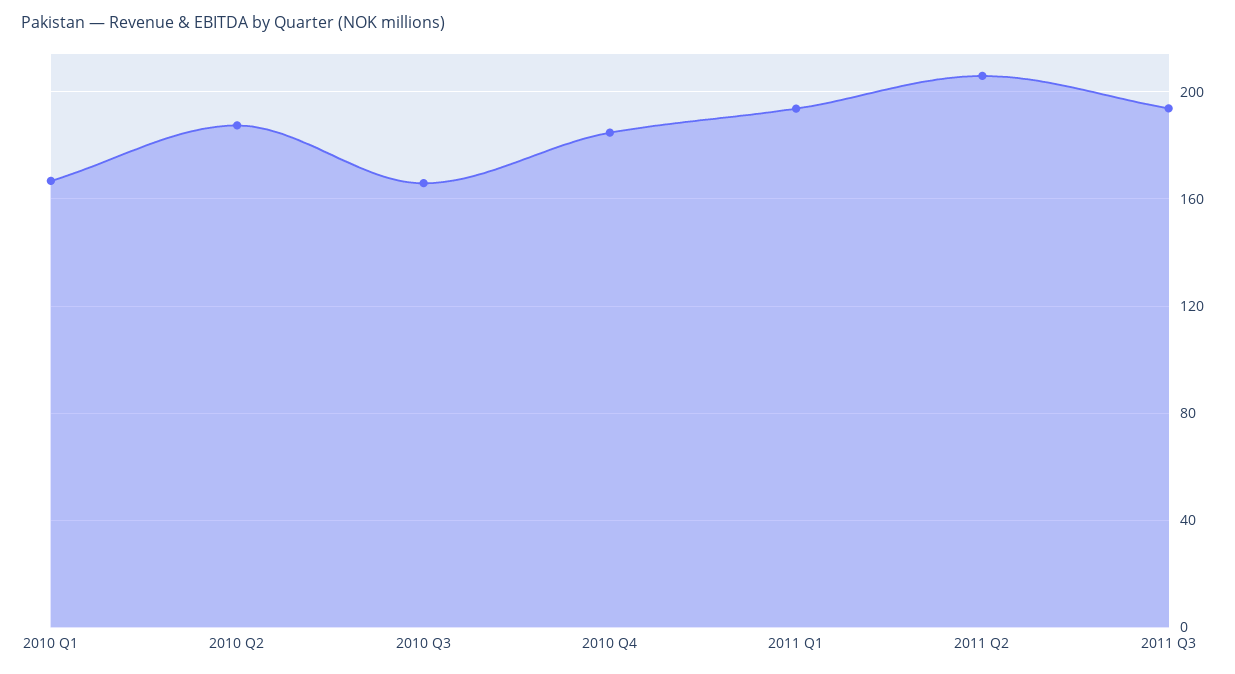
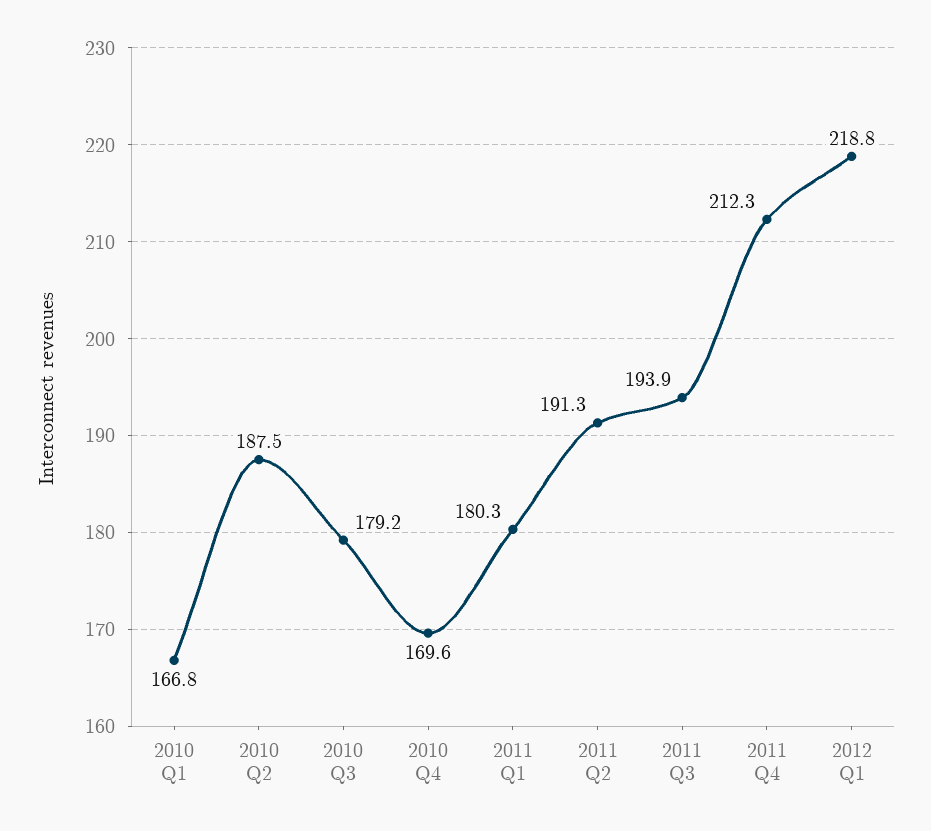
2010 Q3: 165 -> 179.2
2010 Q4: 185 -> 169.6
2011 Q1: 195 -> 180.3
2011 Q2: 205 -> 191.3
2011 Q4: none -> 212.3
2012 Q1: none -> 218.8

